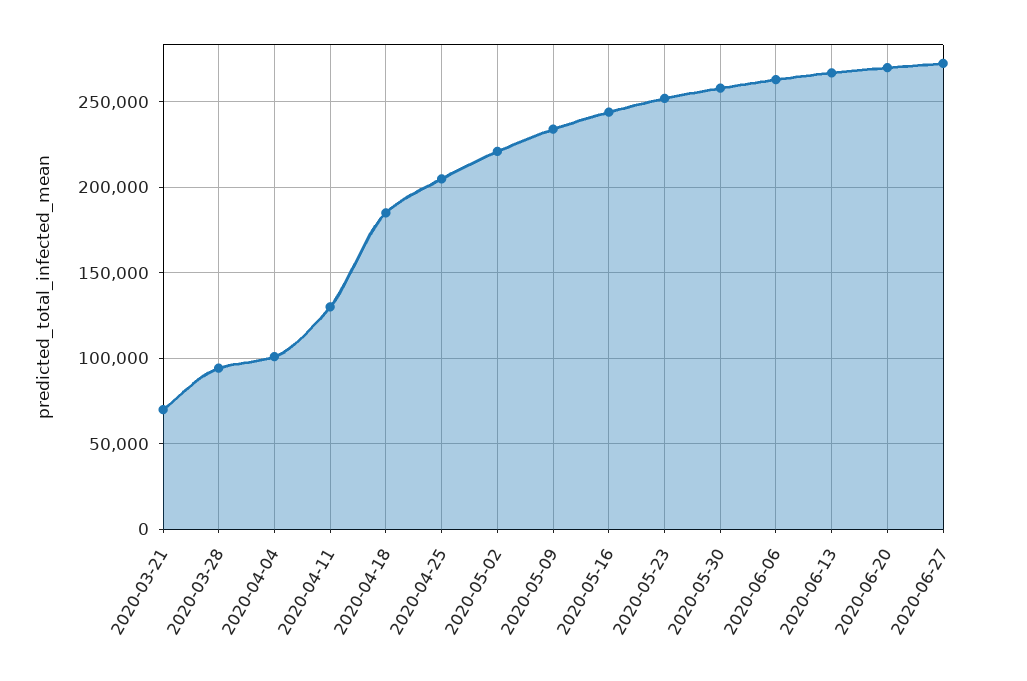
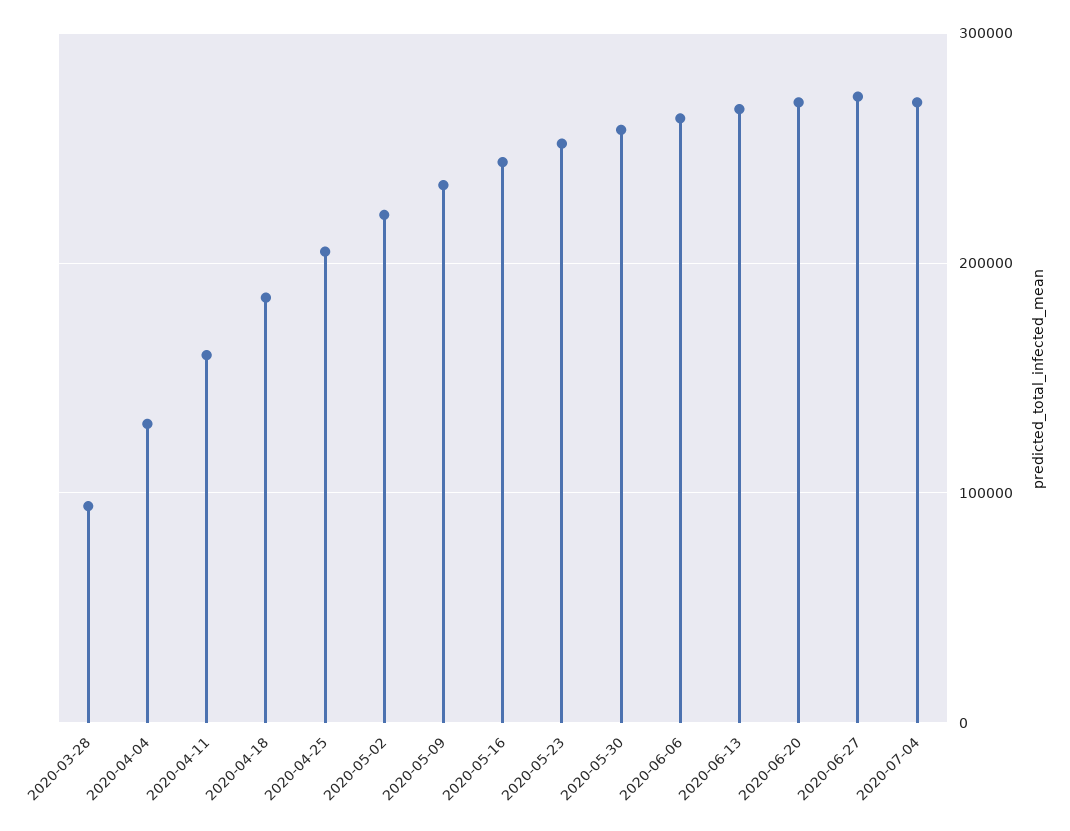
2020-03-21: 70000 -> none
2020-04-04: 100000 -> 130000
2020-04-11: 130000 -> 160000
2020-07-04: none -> 270000

